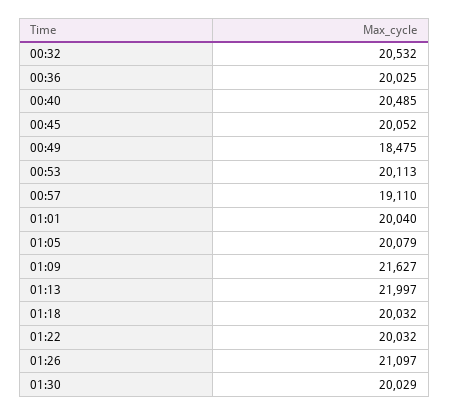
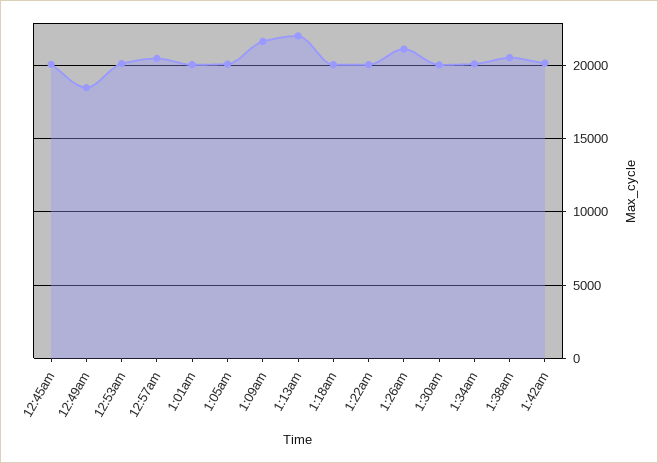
00:32: 20532 -> none
00:36: 20025 -> none
00:40: 20485 -> none
00:57: 19110 -> 20500
1:34am: none -> 20000
1:38am: none -> 20500
1:42am: none -> 20000

